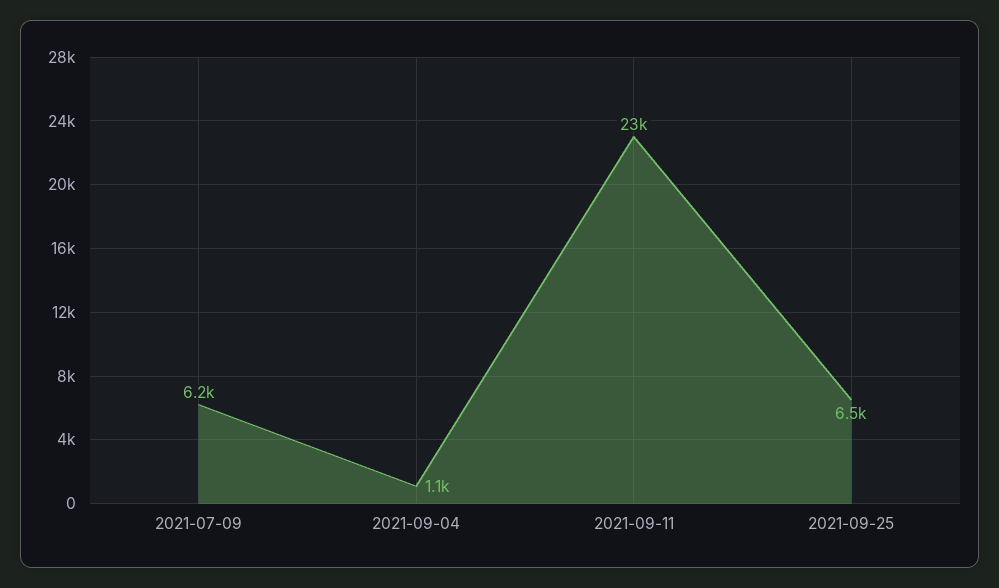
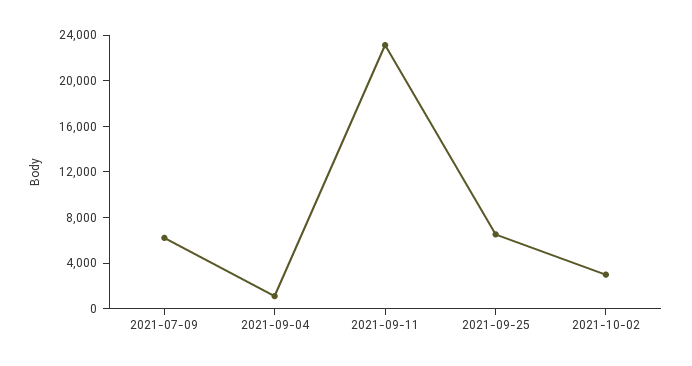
2021-10-02: none -> 3000

